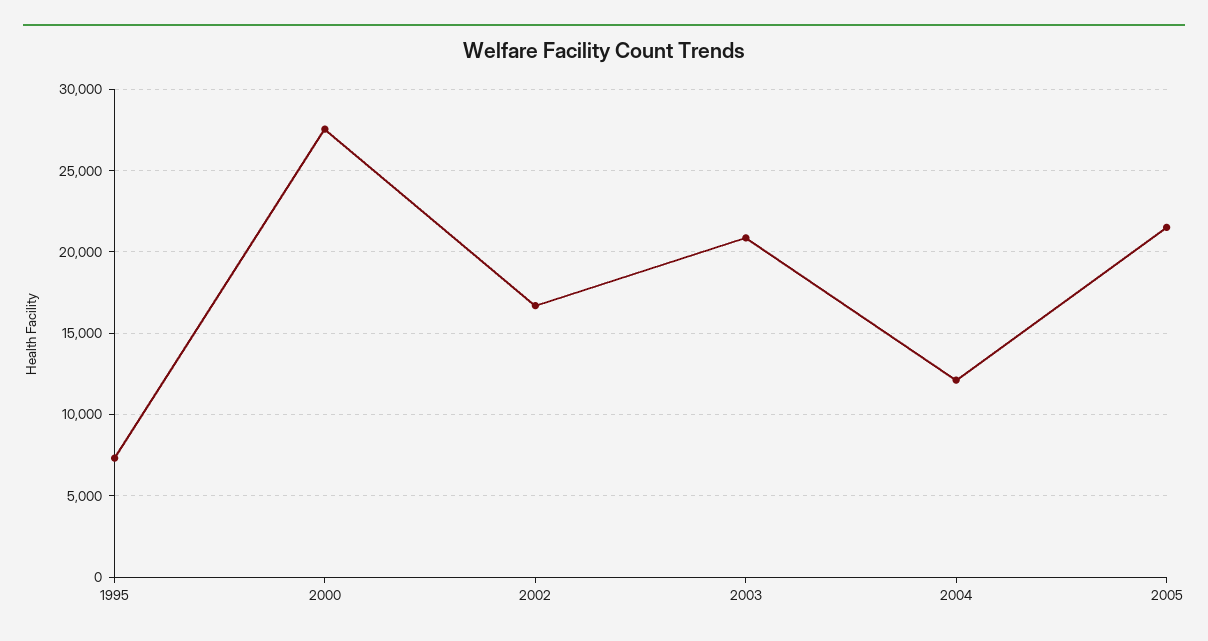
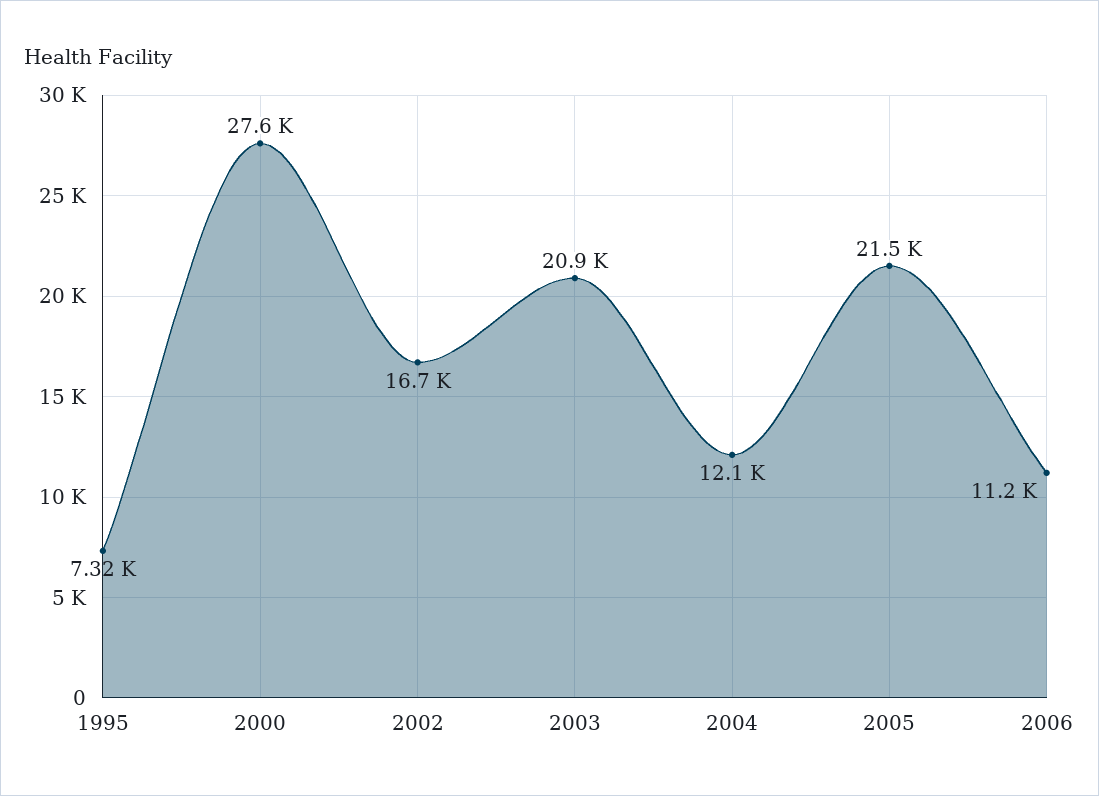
2006: none -> 11200

